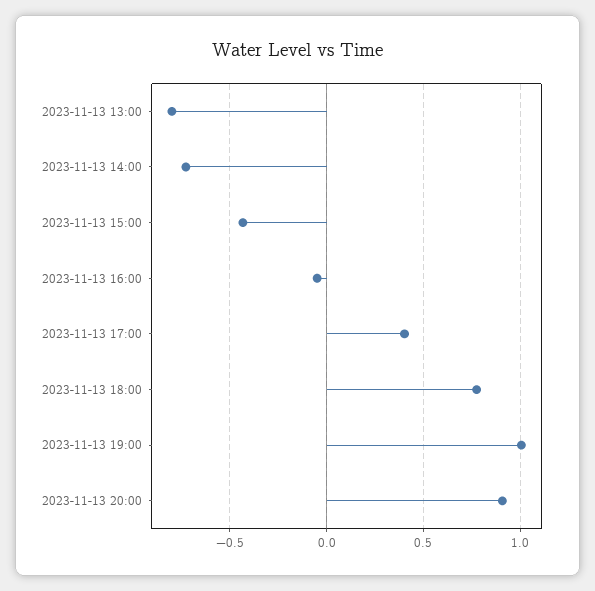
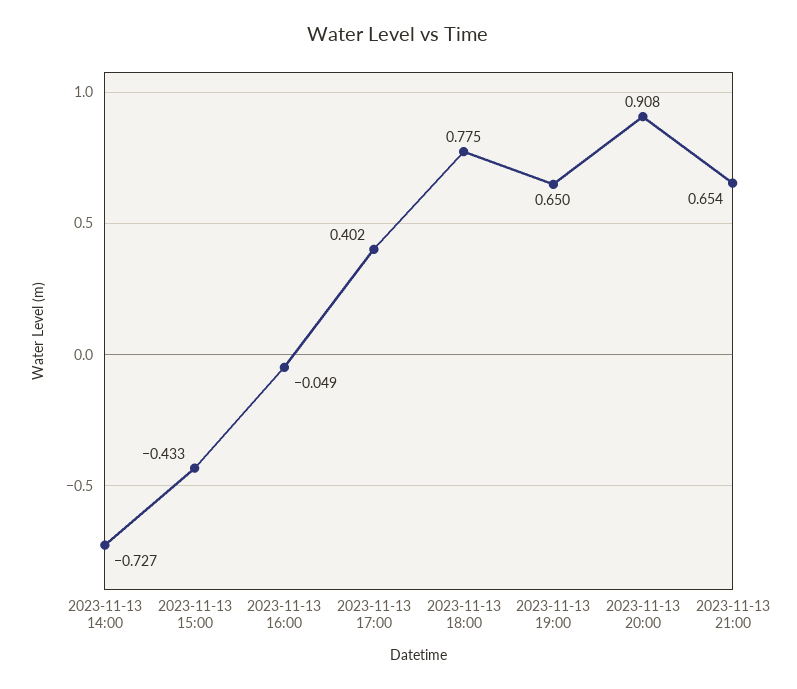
2023-11-13 13:00: -0.8 -> none
2023-11-13 19:00: 1 -> 0.65
2023-11-13 21:00: none -> 0.654

